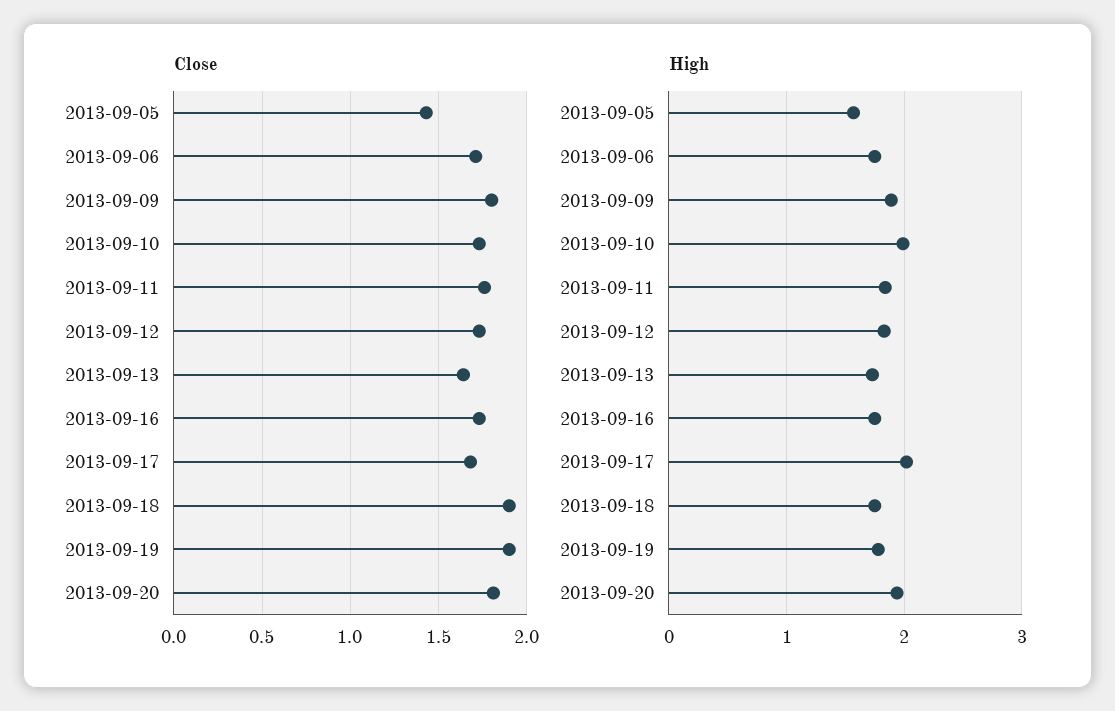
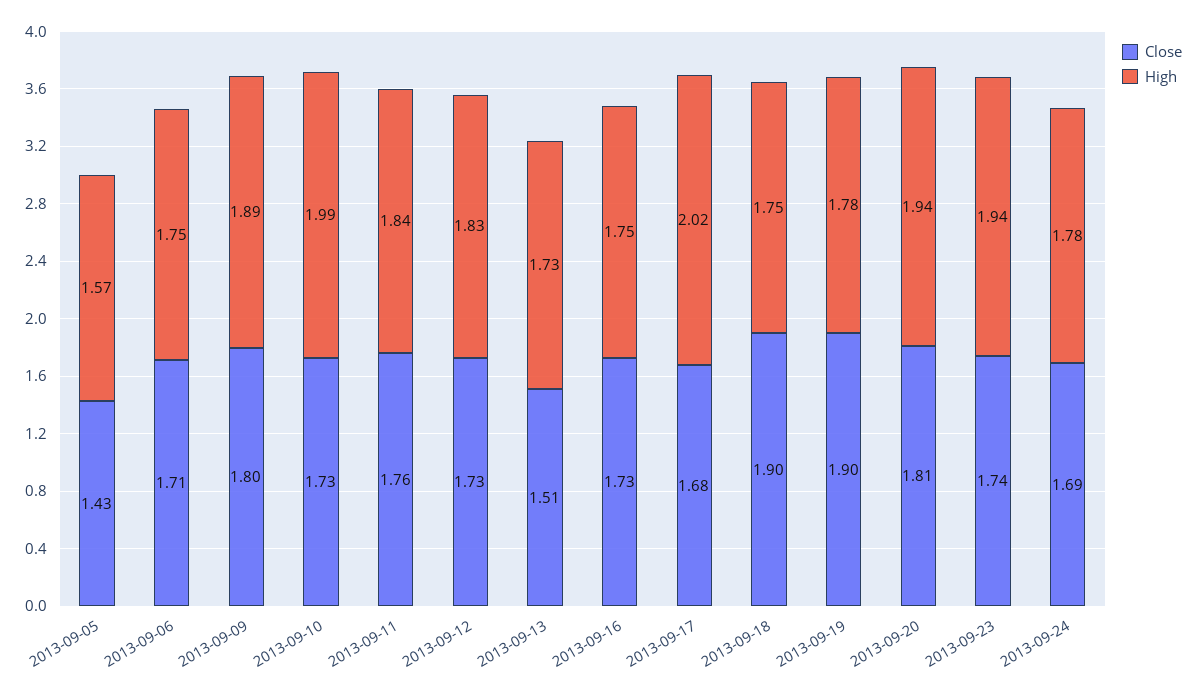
Close, 2013-09-13: 1.65 -> 1.51
Close, 2013-09-23: none -> 1.74
High, 2013-09-23: none -> 1.94
Close, 2013-09-24: none -> 1.69
High, 2013-09-24: none -> 1.78

